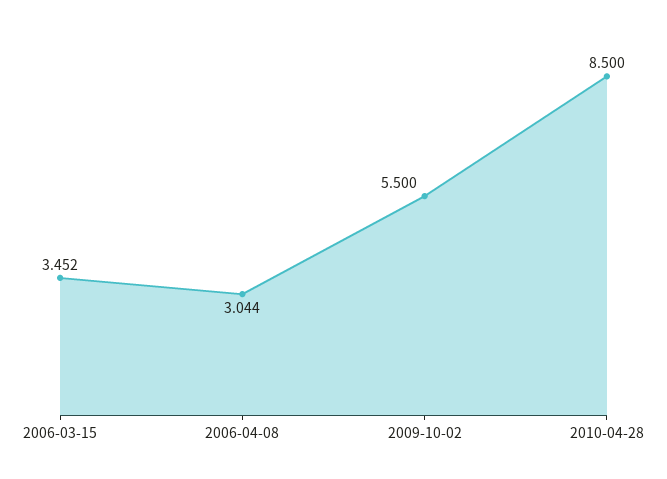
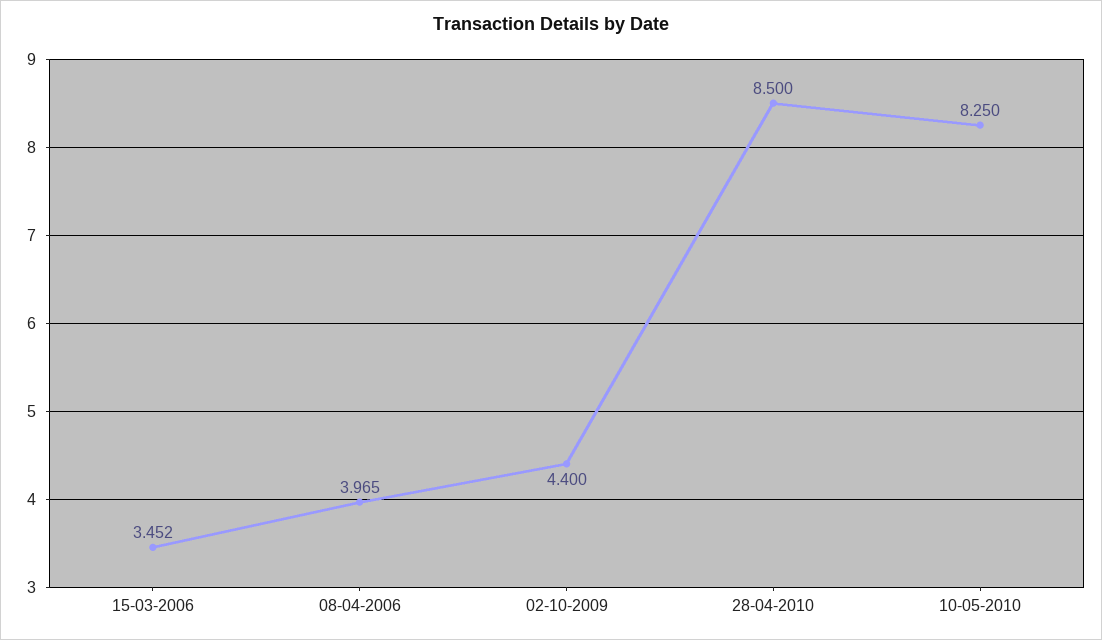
2006-04-08: 3.044 -> 3.965
2009-10-02: 5.5 -> 4.4
10-05-2010: none -> 8.25

